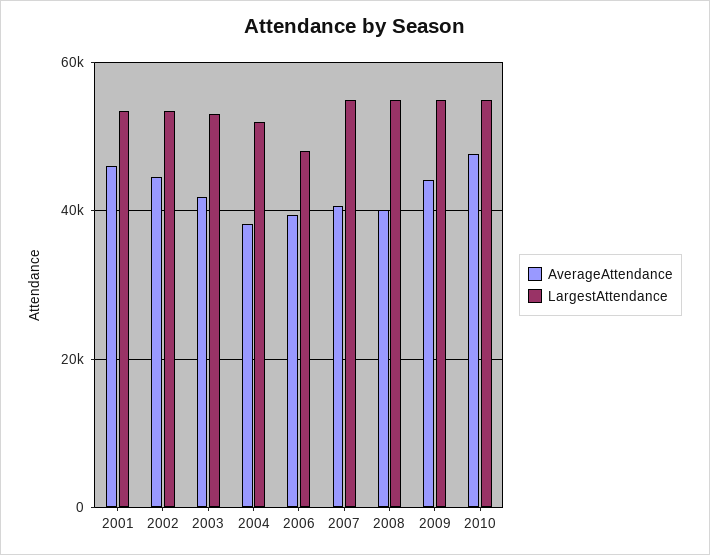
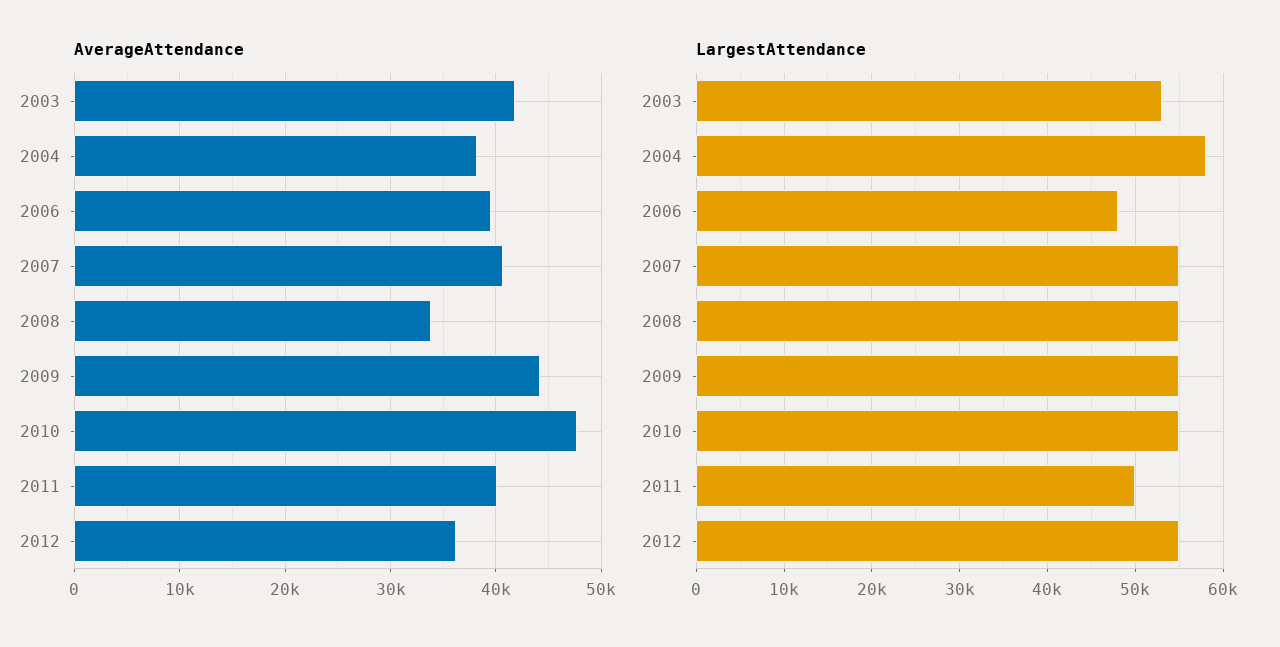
AverageAttendance, 2001: 46000 -> none
LargestAttendance, 2001: 54000 -> none
AverageAttendance, 2002: 44000 -> none
LargestAttendance, 2002: 54000 -> none
LargestAttendance, 2004: 52000 -> 58000
AverageAttendance, 2008: 40000 -> 34000
AverageAttendance, 2011: none -> 40000
AverageAttendance, 2012: none -> 36000
LargestAttendance, 2011: none -> 50000
LargestAttendance, 2012: none -> 55000

